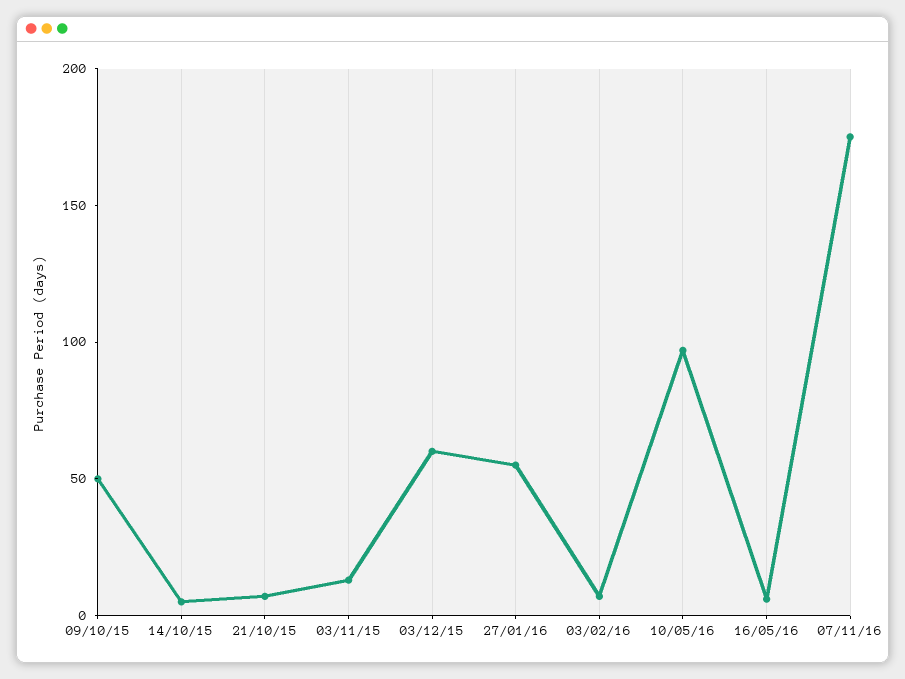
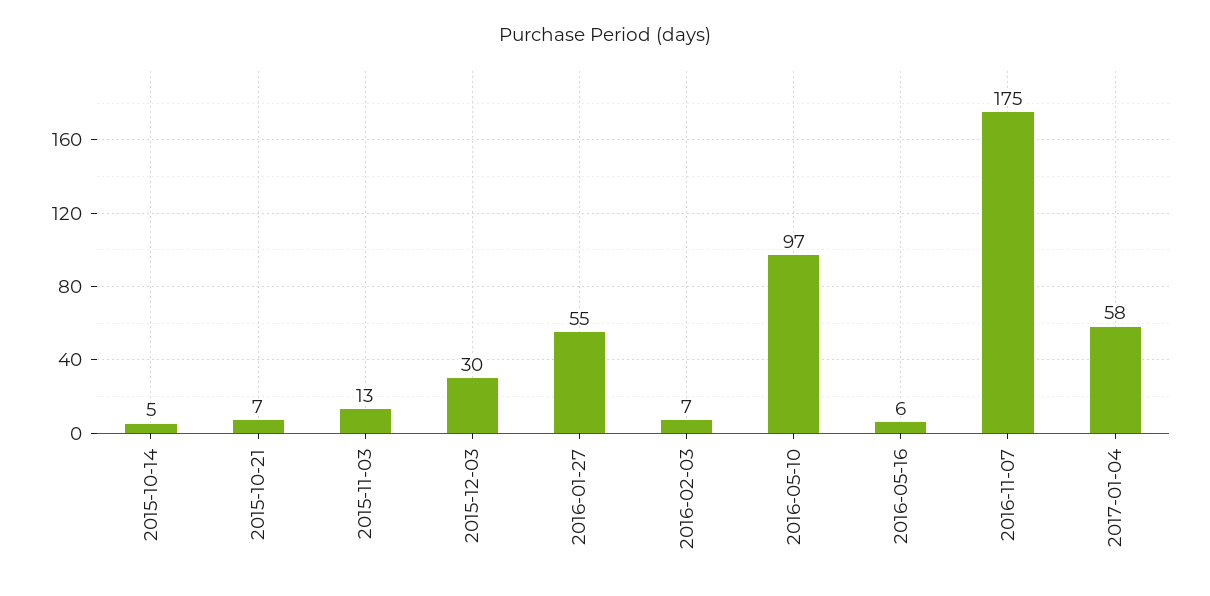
09/10/15: 50 -> none
03/12/15: 60 -> 30
2017-01-04: none -> 58

